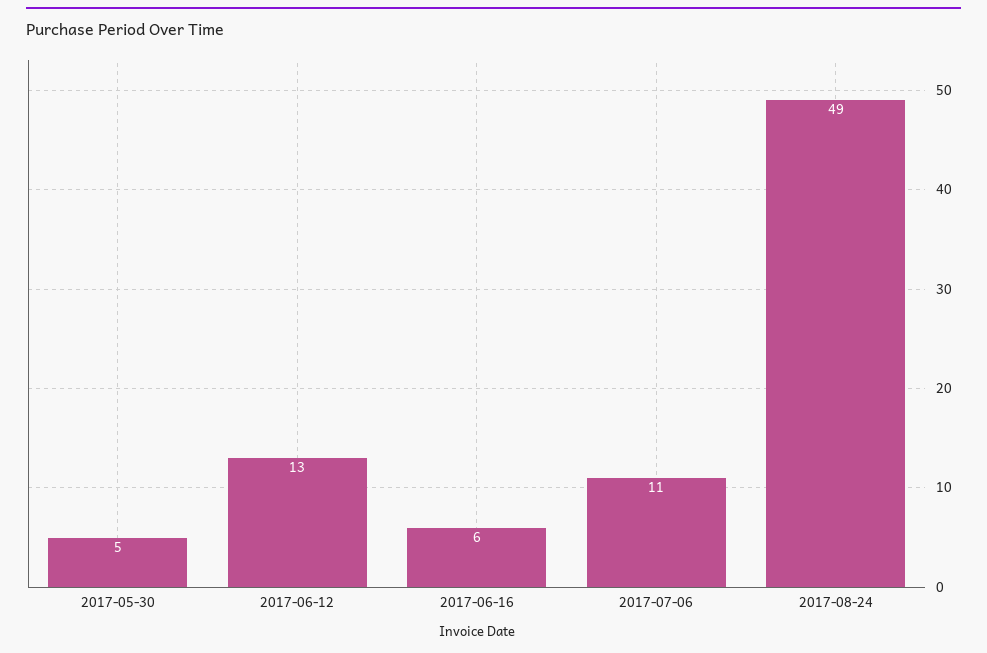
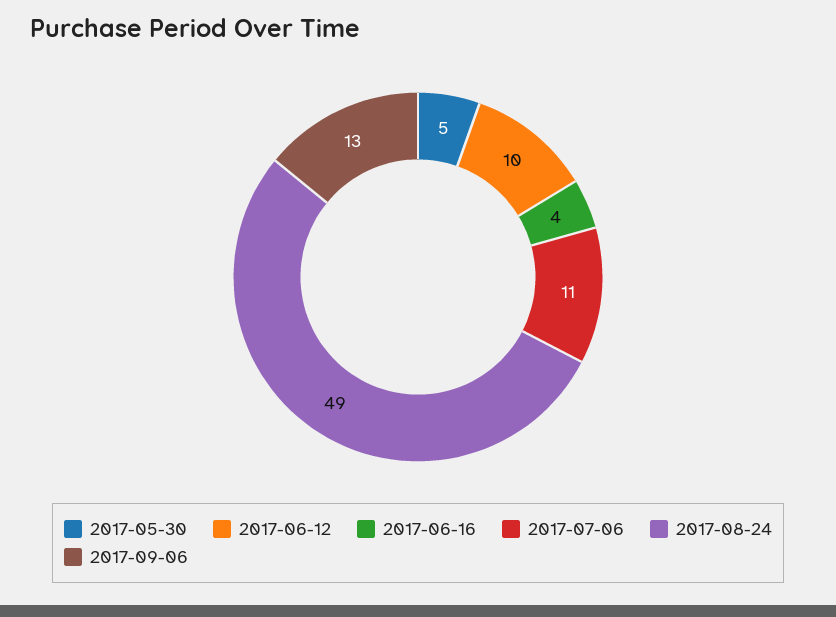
2017-06-12: 13 -> 10
2017-06-16: 6 -> 4
2017-09-06: none -> 13

